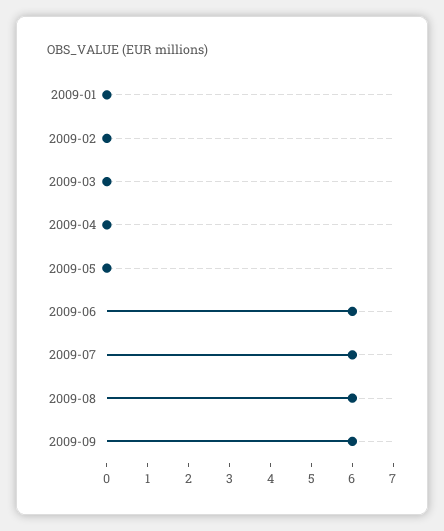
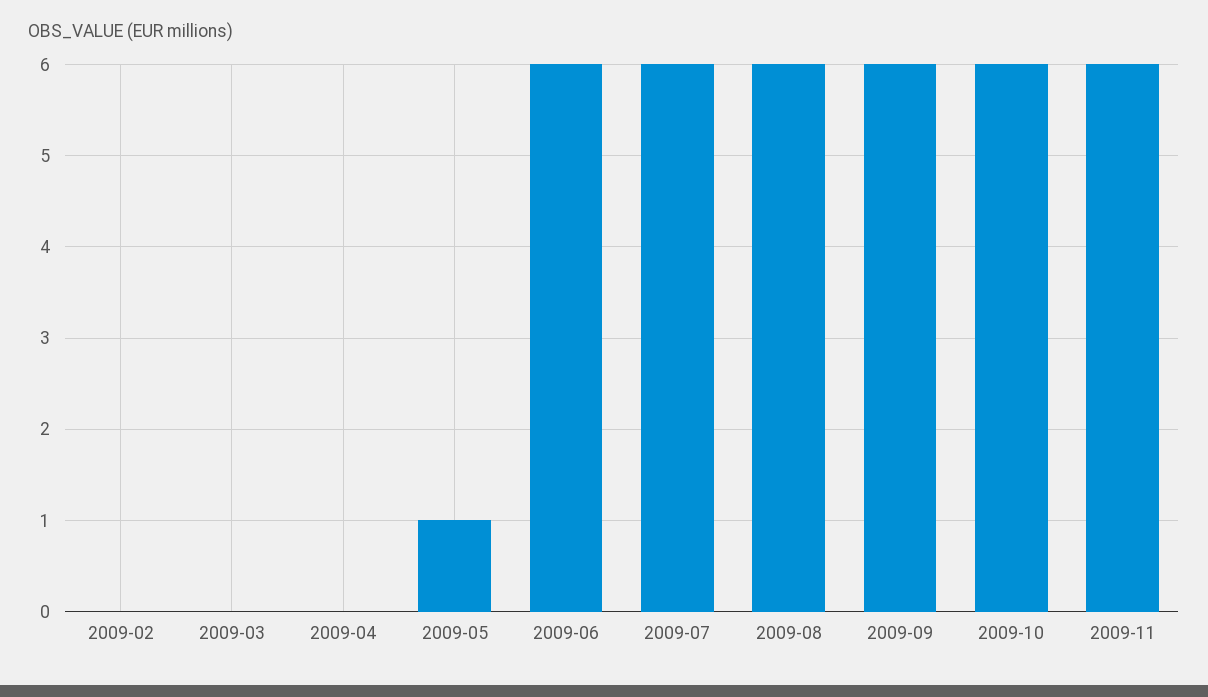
2009-01: 0 -> none
2009-05: 0 -> 1
2009-10: none -> 6
2009-11: none -> 6

